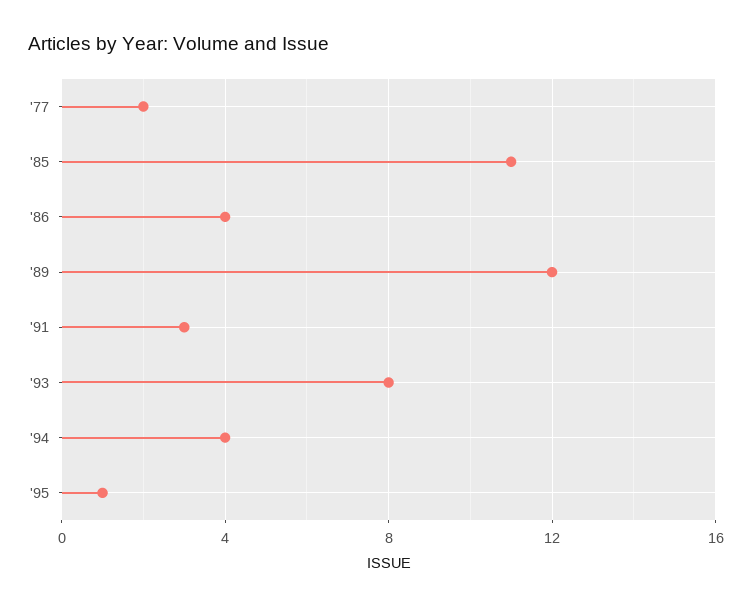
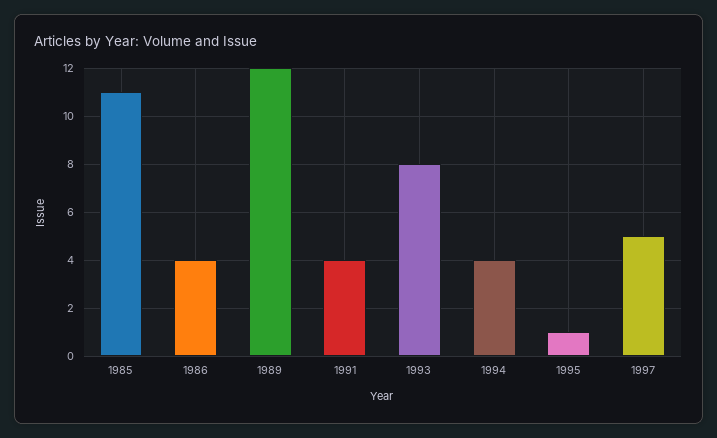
'77: 2 -> none
'91: 3 -> 4
1997: none -> 5

